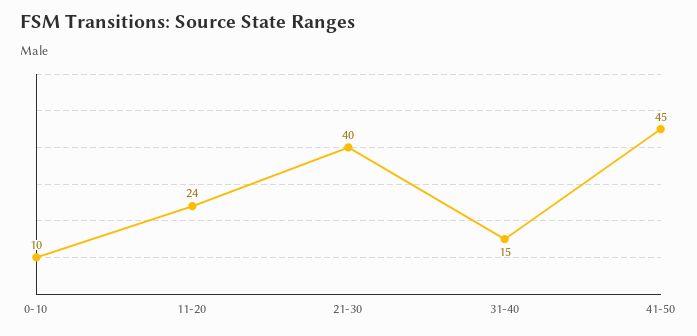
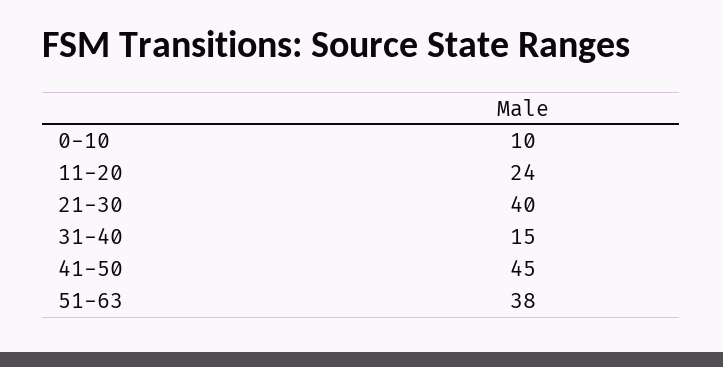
51-63: none -> 38

